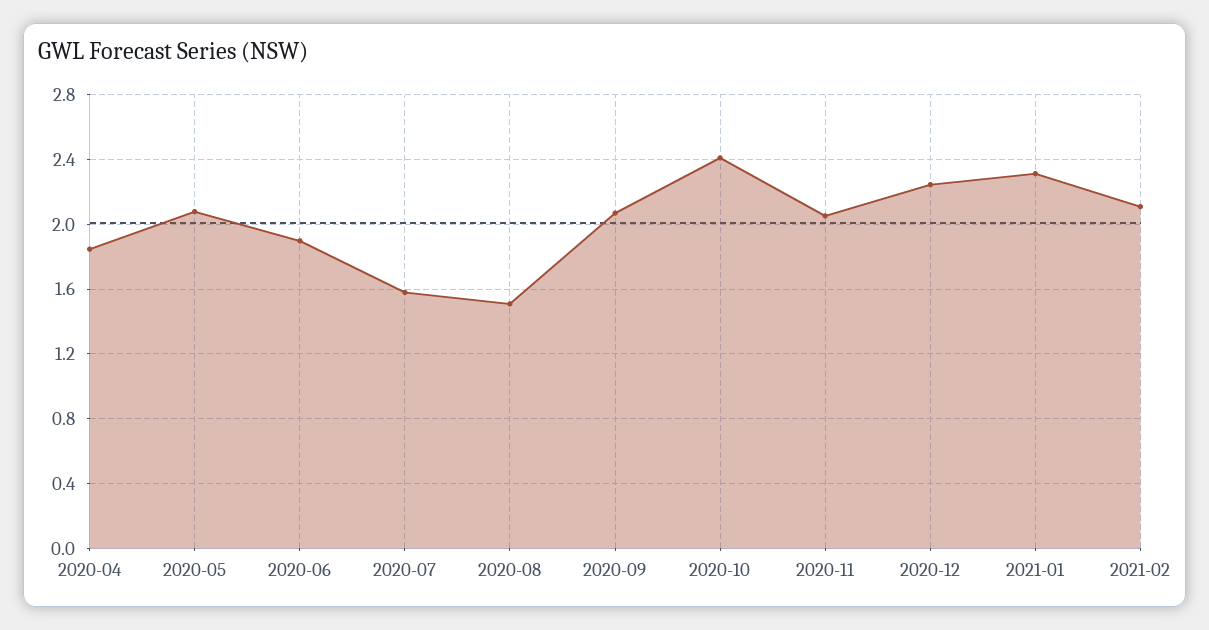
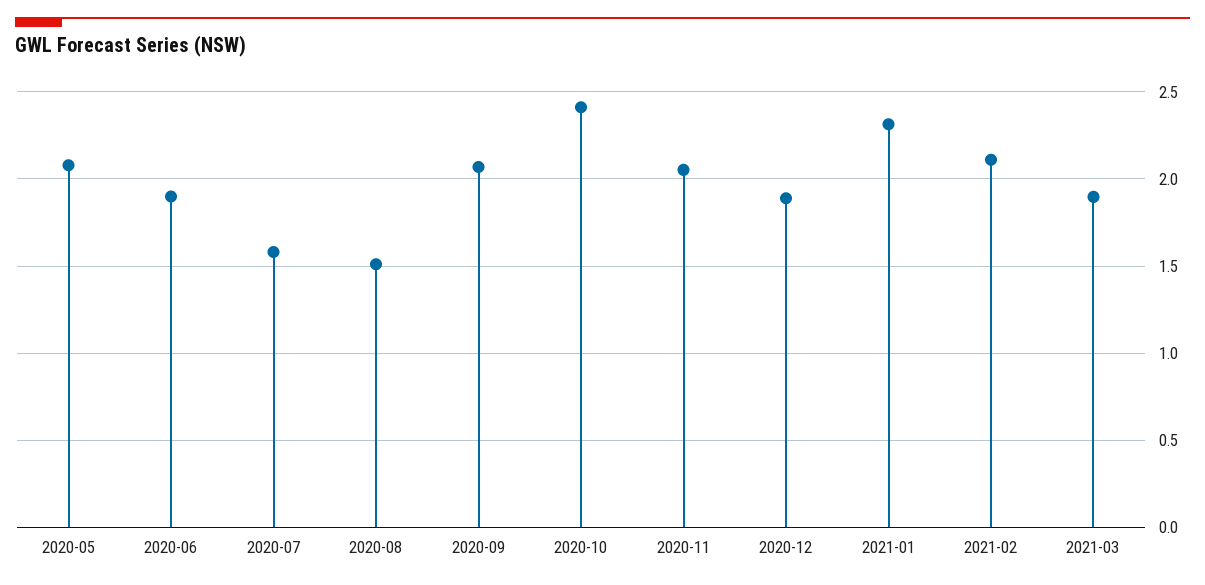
2020-04: 1.85 -> none
2020-12: 2.25 -> 1.9
2021-03: none -> 1.9

